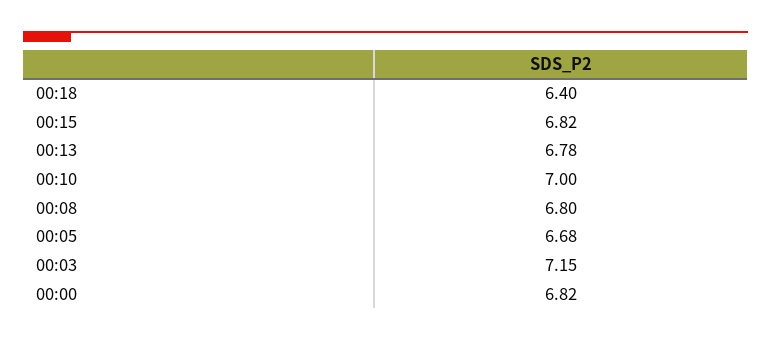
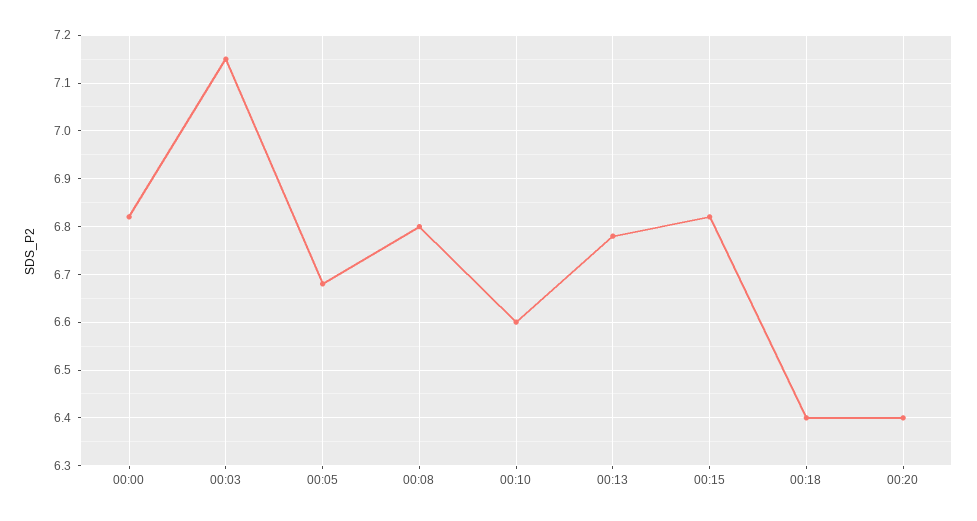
00:10: 7 -> 6.6
00:20: none -> 6.4

